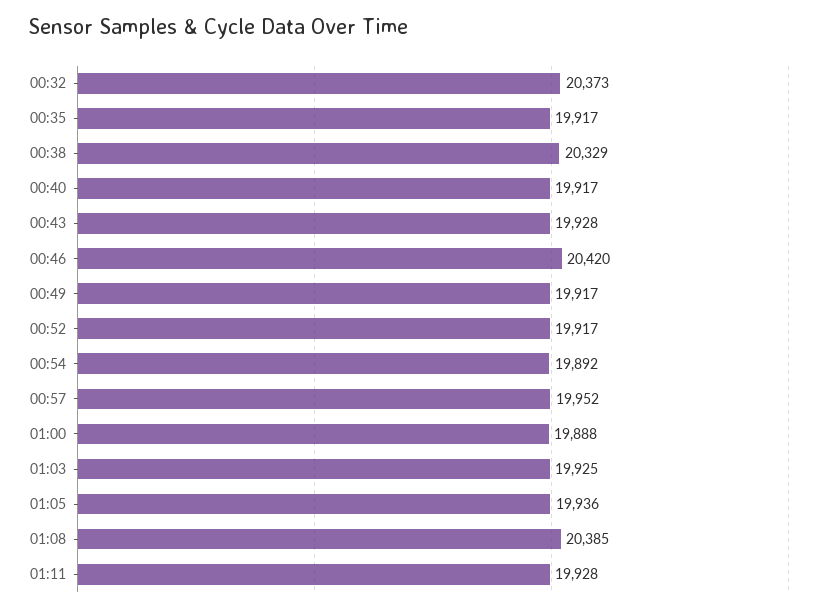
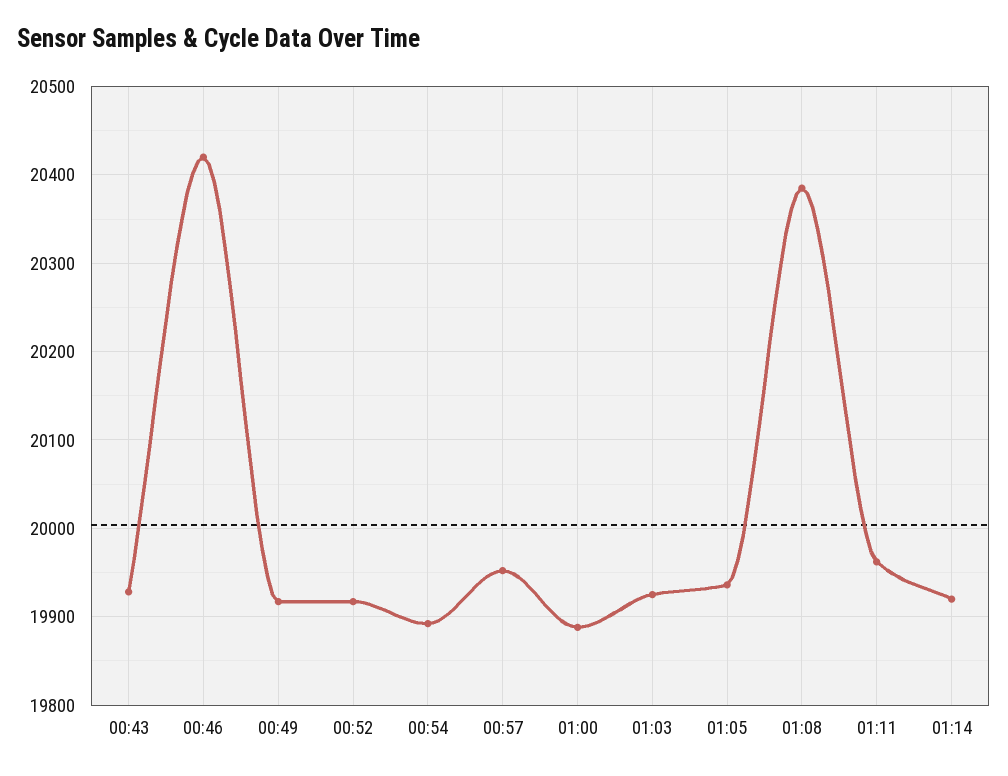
00:32: 20373 -> none
00:35: 19917 -> none
00:38: 20329 -> none
00:40: 19917 -> none
01:11: 19928 -> 19960
01:14: none -> 19920

